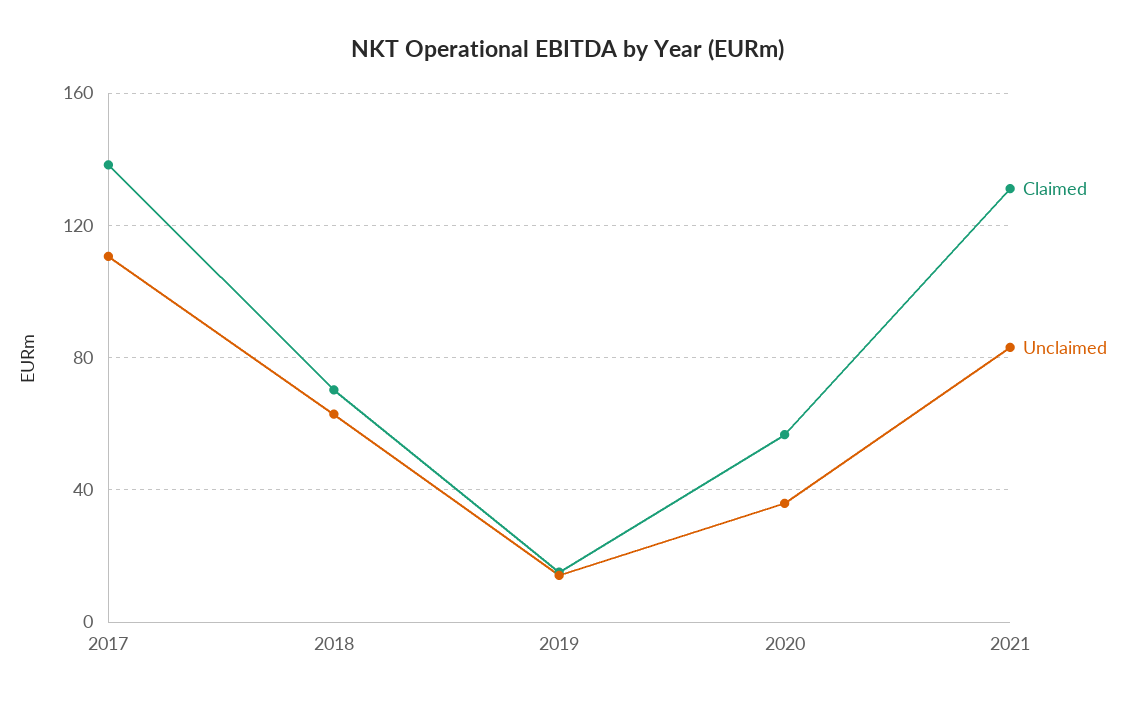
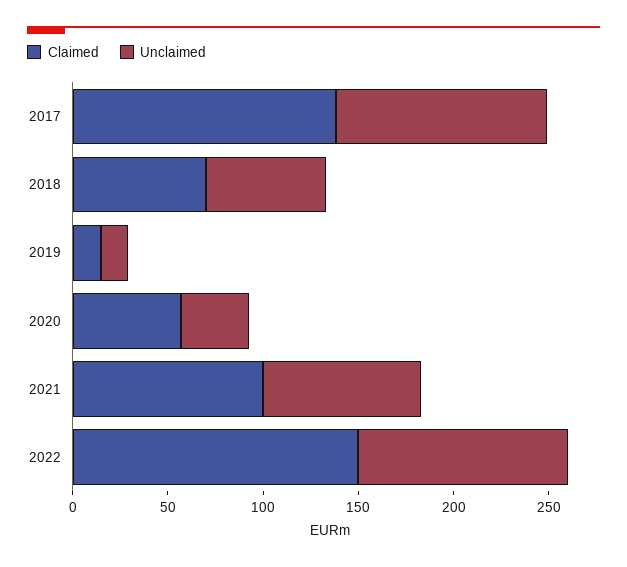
Claimed, 2021: 130 -> 100
Claimed, 2022: none -> 150
Unclaimed, 2022: none -> 110

